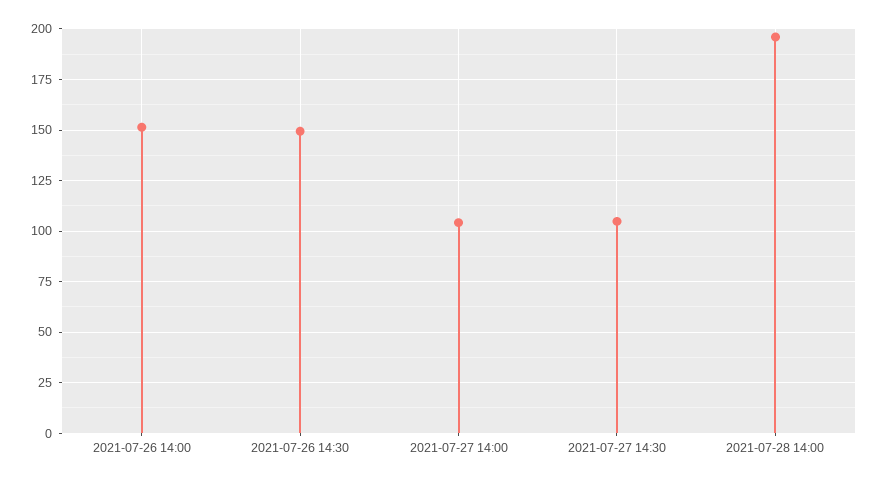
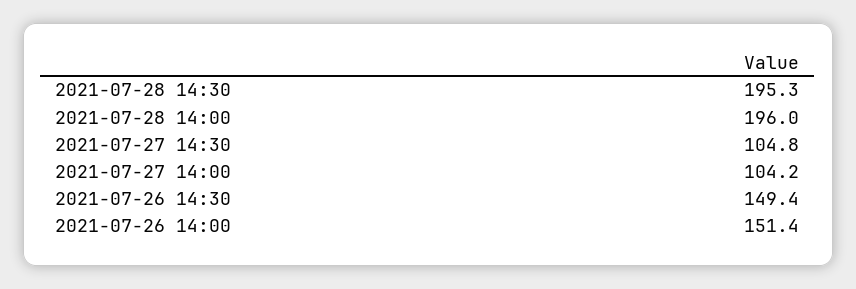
2021-07-28 14:30: none -> 195.3

